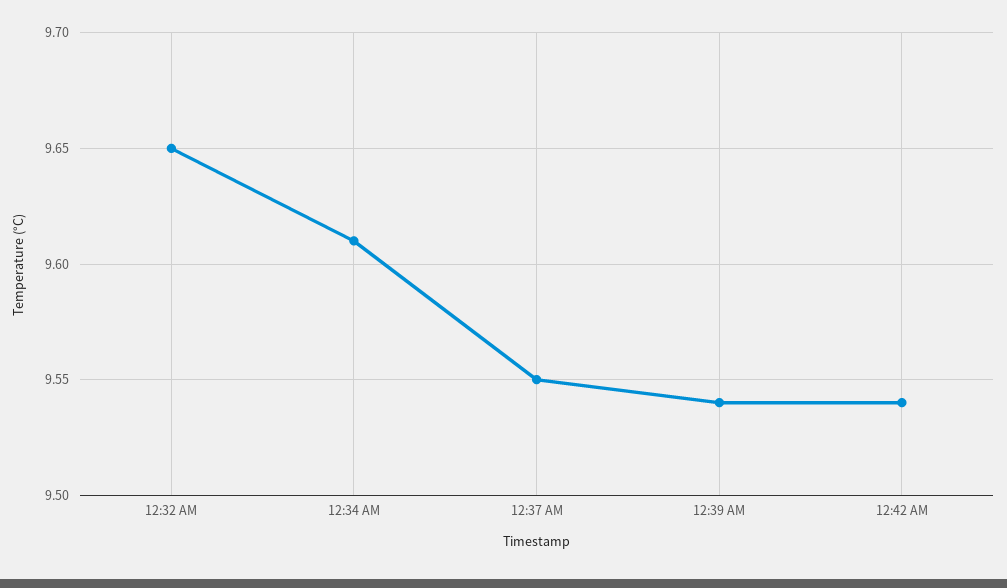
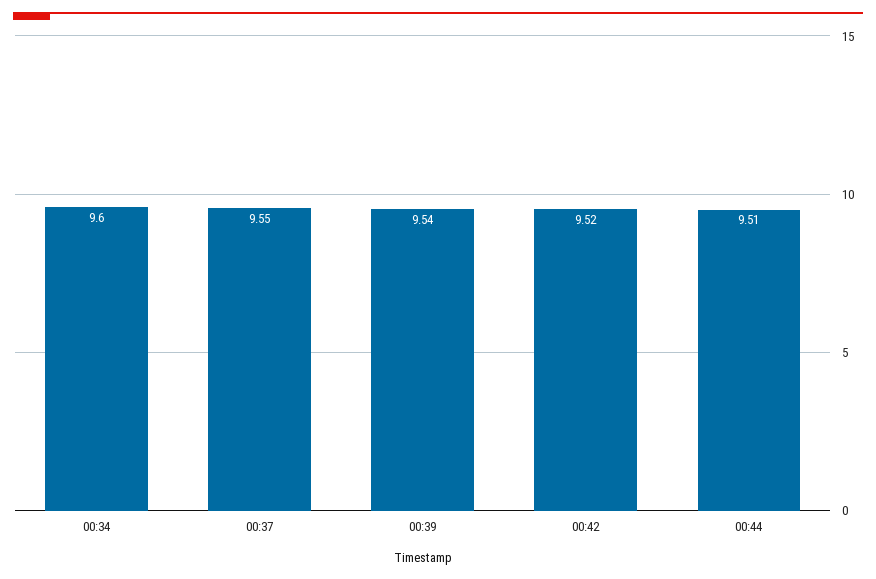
12:32 AM: 9.65 -> none
12:34 AM: 9.61 -> 9.6
12:42 AM: 9.54 -> 9.52
00:44: none -> 9.51

